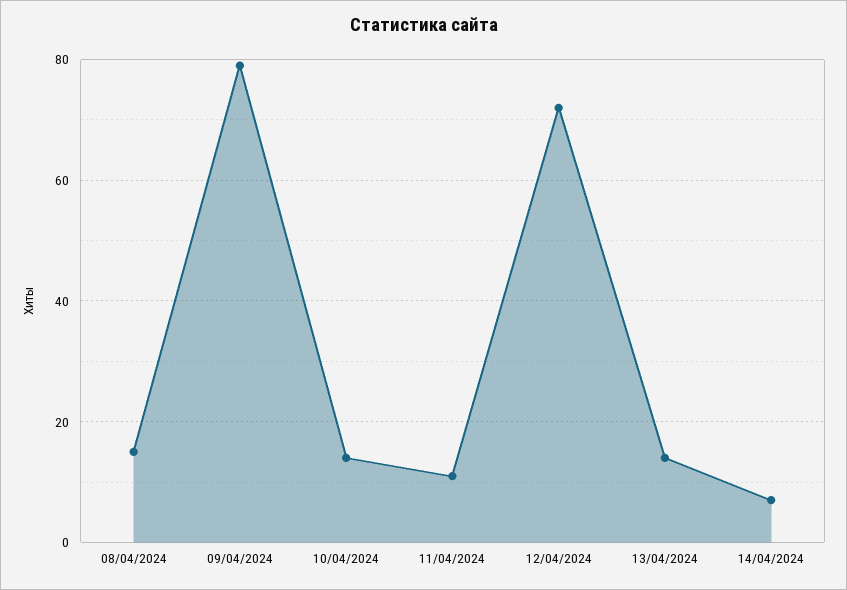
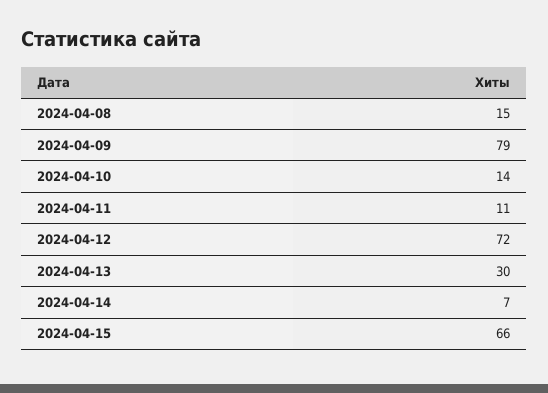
13/04/2024: 15 -> 30
2024-04-15: none -> 66

